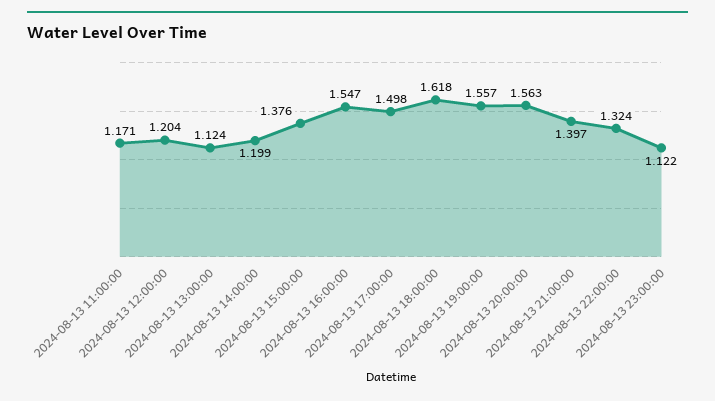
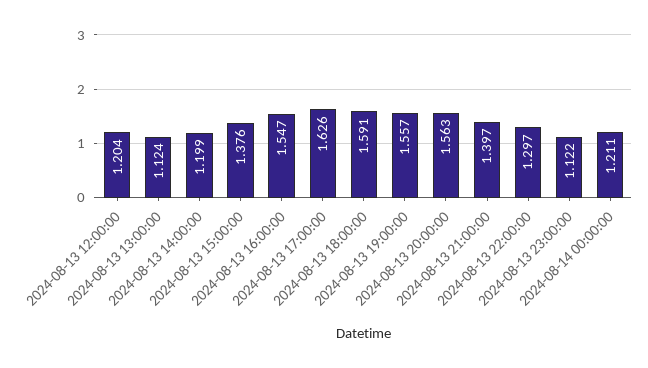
2024-08-13 11:00:00: 1.171 -> none
2024-08-13 17:00:00: 1.498 -> 1.626
2024-08-13 18:00:00: 1.618 -> 1.591
2024-08-13 22:00:00: 1.324 -> 1.297
2024-08-14 00:00:00: none -> 1.211

